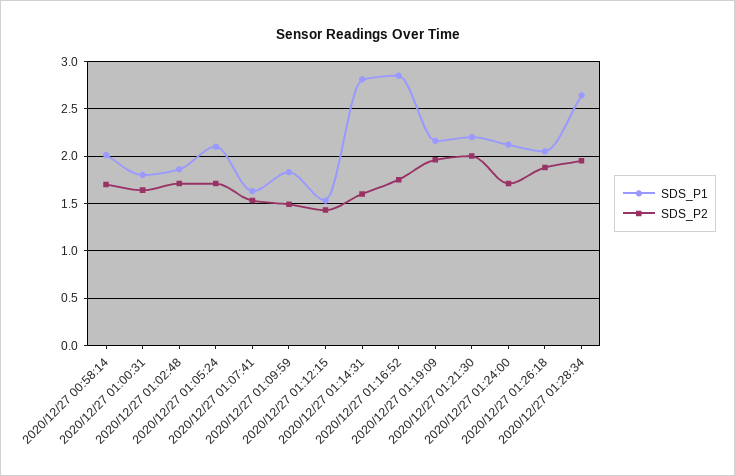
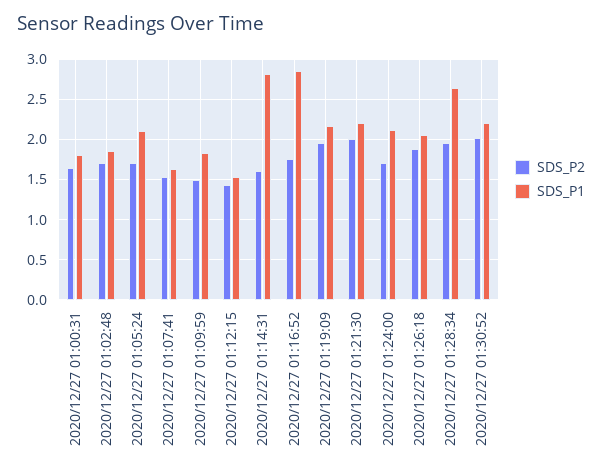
SDS_P1, 2020/12/27 00:58:14: 2 -> none
SDS_P2, 2020/12/27 00:58:14: 1.7 -> none
SDS_P2, 2020/12/27 01:30:52: none -> 2
SDS_P1, 2020/12/27 01:30:52: none -> 2.2

